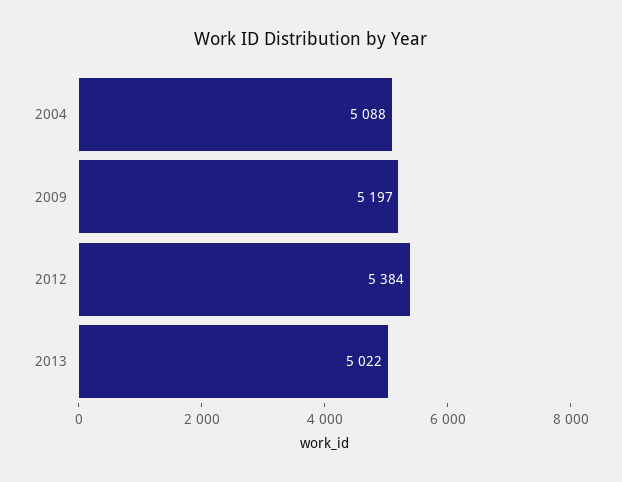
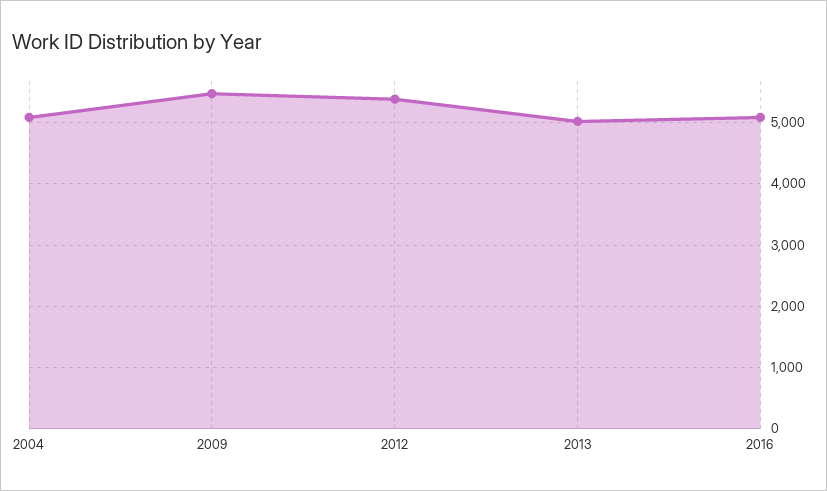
2009: 5197 -> 5500
2016: none -> 5100

